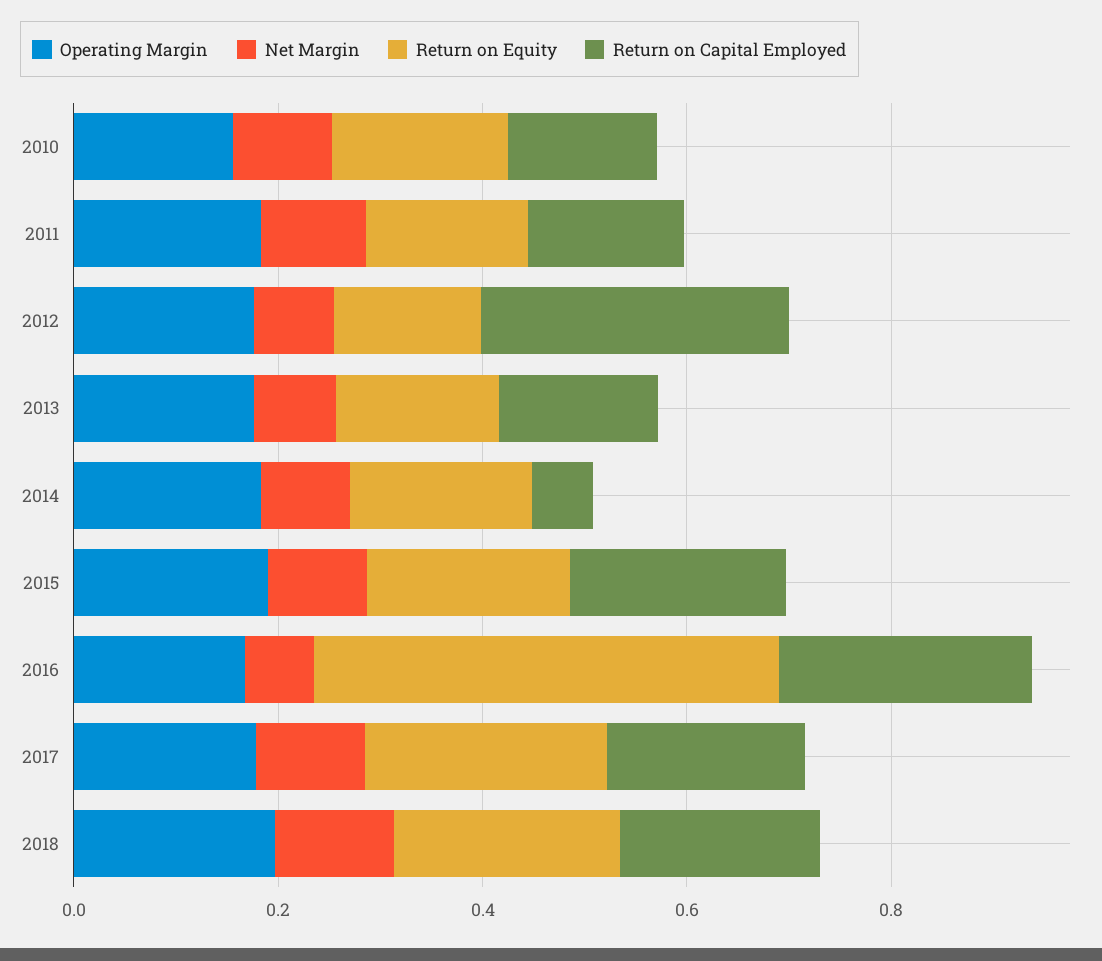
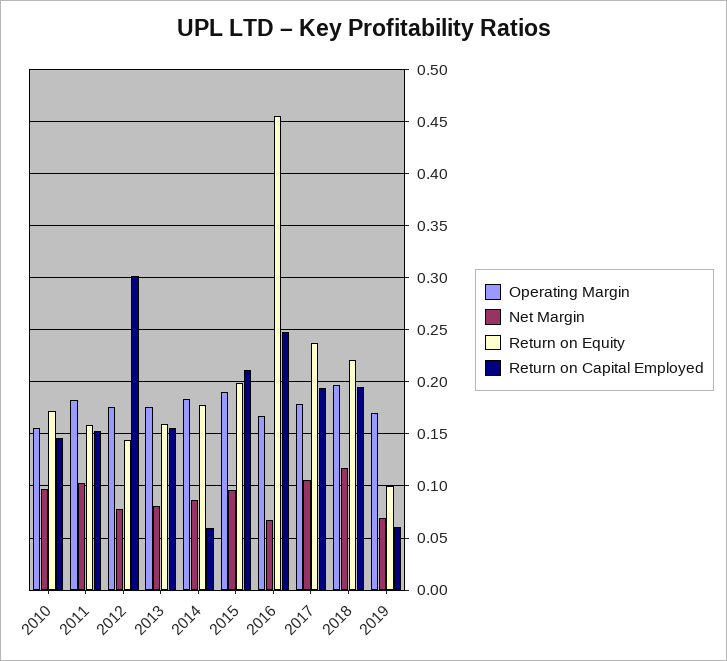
Operating Margin, 2019: none -> 0.17
Net Margin, 2019: none -> 0.07
Return on Equity, 2019: none -> 0.1
Return on Capital Employed, 2019: none -> 0.06

